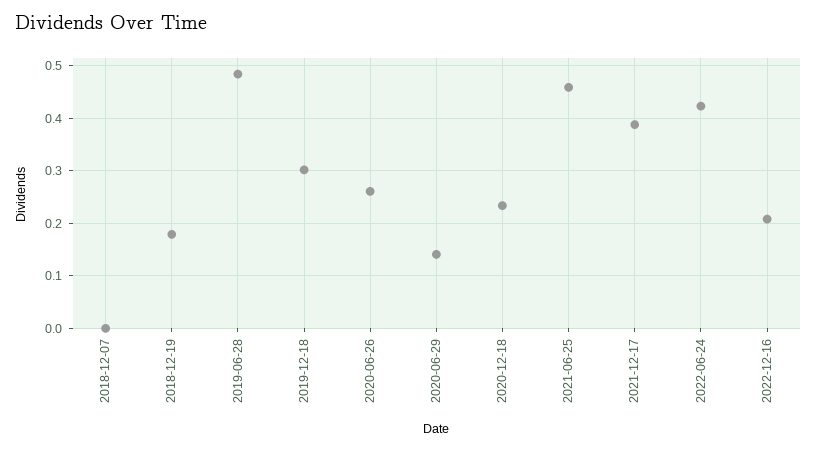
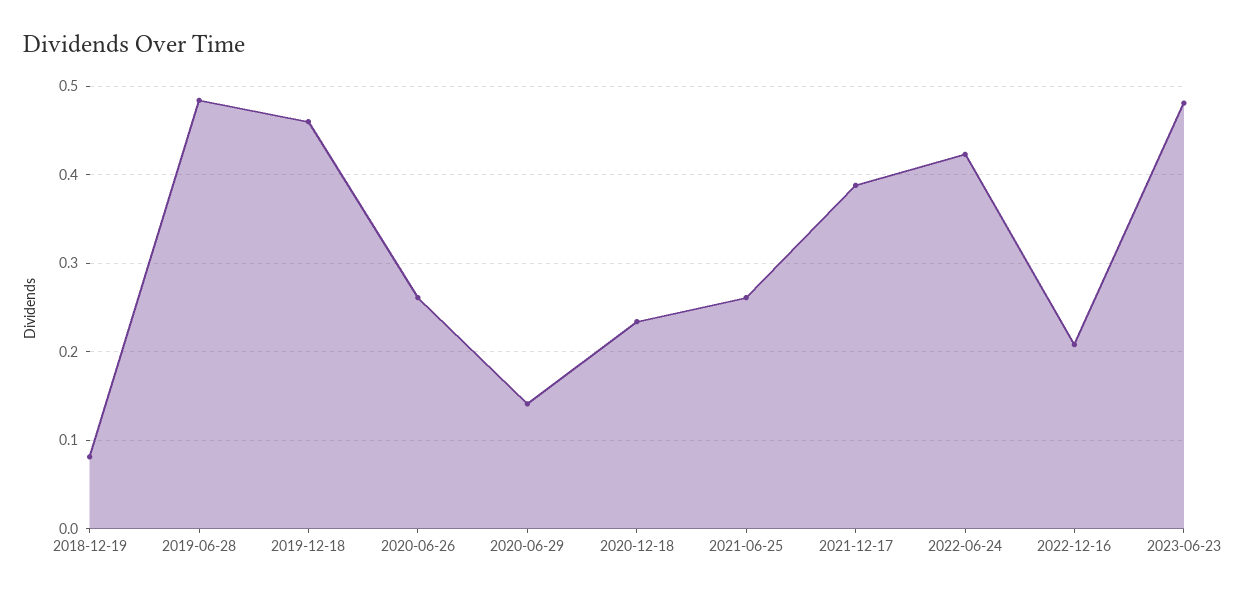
2018-12-07: 0 -> none
2018-12-19: 0.18 -> 0.08
2019-12-18: 0.3 -> 0.46
2021-06-25: 0.46 -> 0.26
2023-06-23: none -> 0.48

